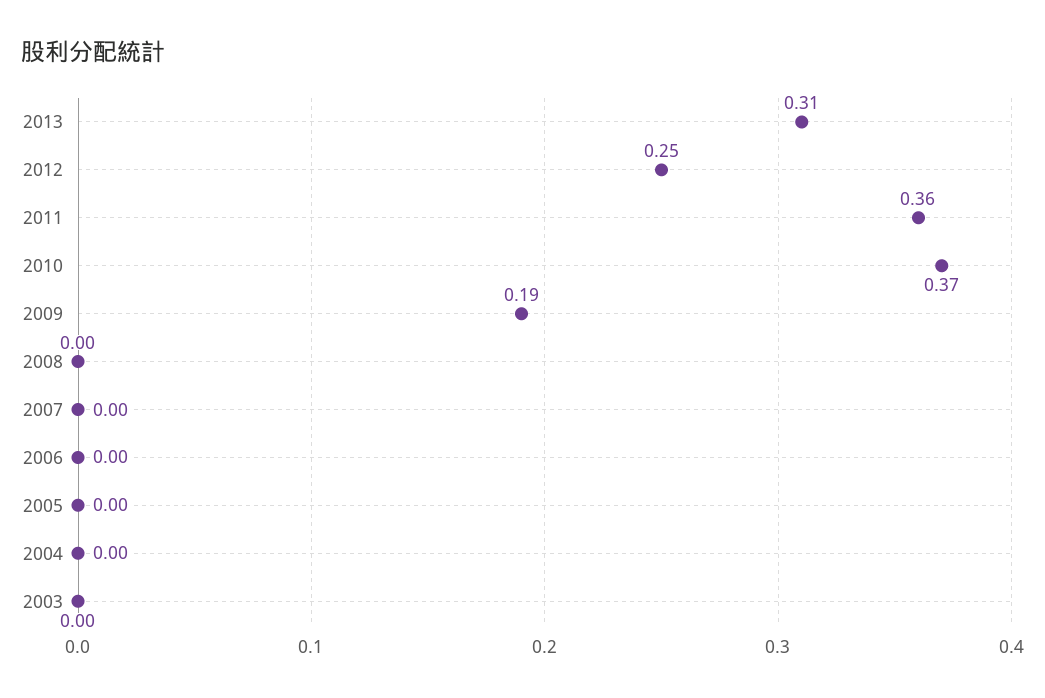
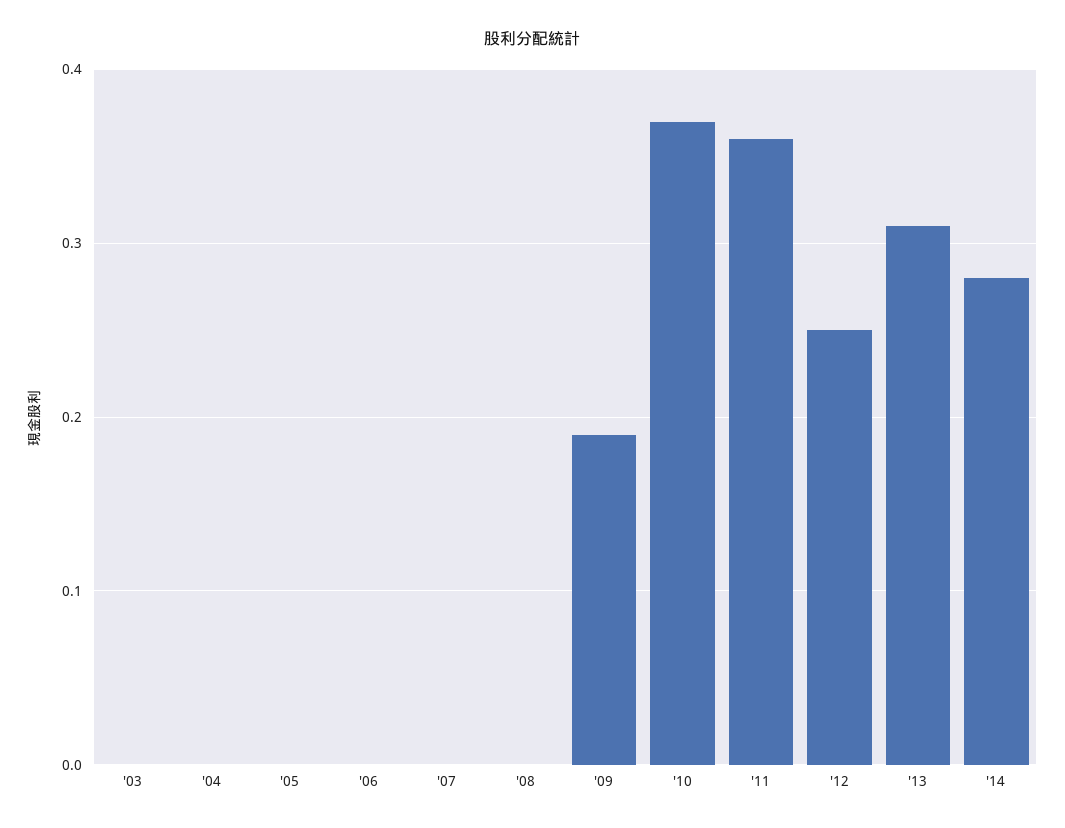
'14: none -> 0.28

